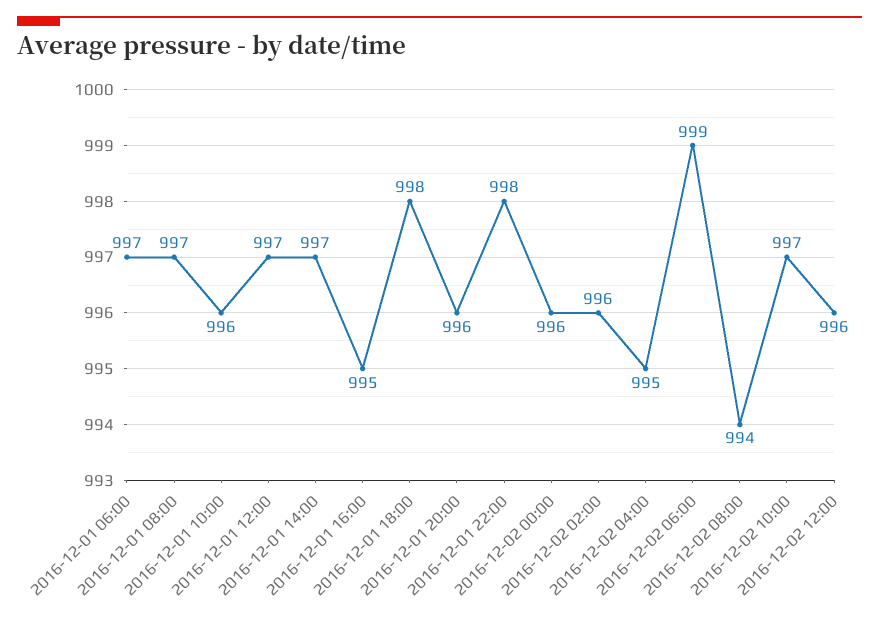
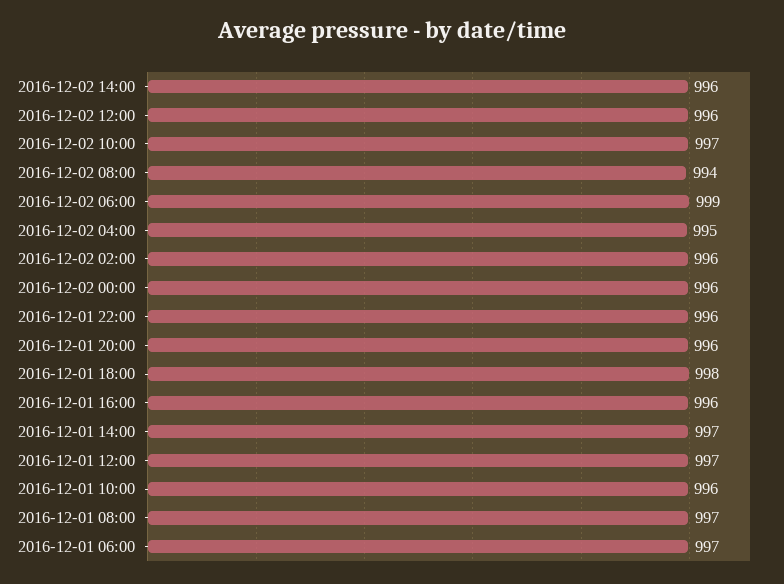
2016-12-01 16:00: 995 -> 996
2016-12-01 22:00: 998 -> 996
2016-12-02 14:00: none -> 996

